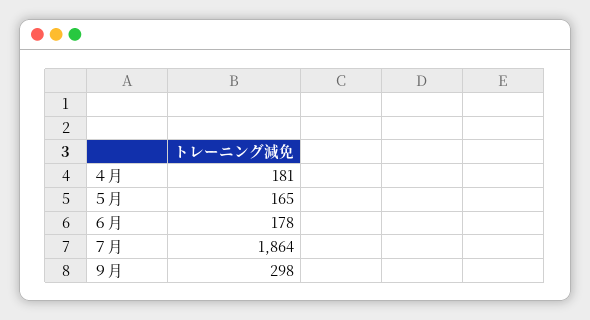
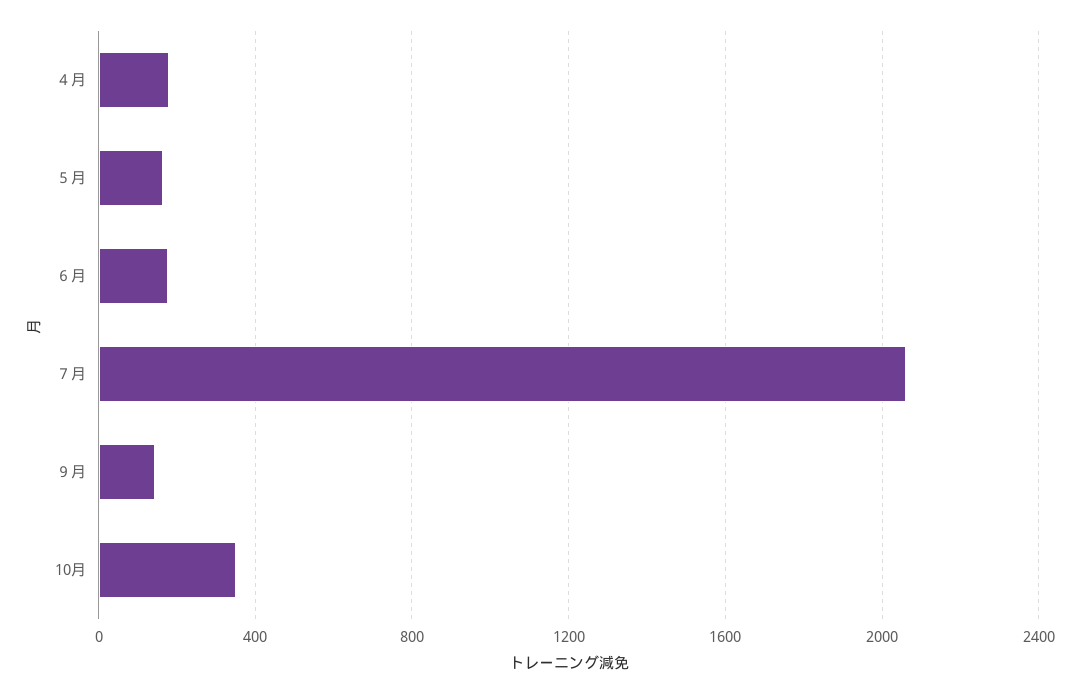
７月: 1864 -> 2050
９月: 298 -> 150
10月: none -> 350

